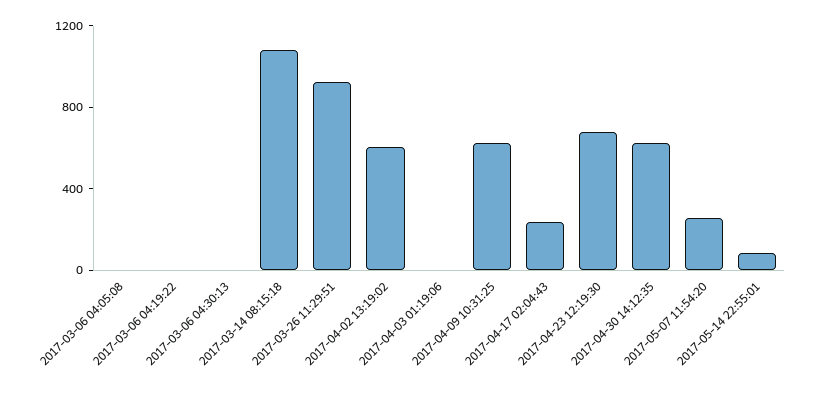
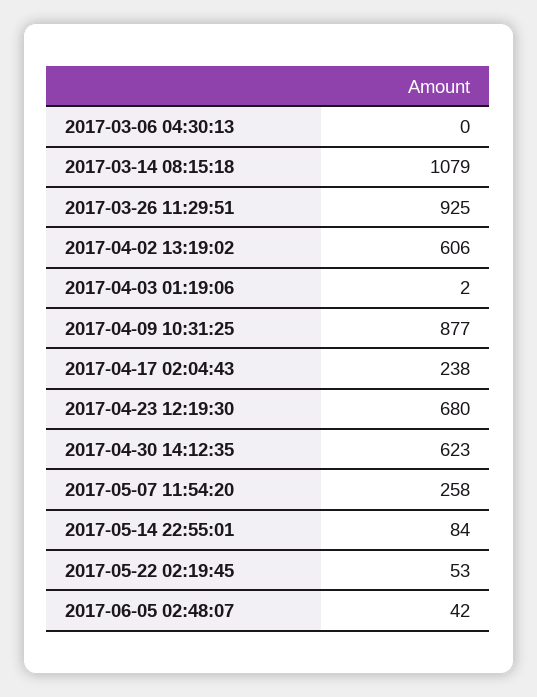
2017-03-06 04:05:08: 0 -> none
2017-03-06 04:19:22: 0 -> none
2017-04-09 10:31:25: 600 -> 877
2017-05-22 02:19:45: none -> 53
2017-06-05 02:48:07: none -> 42

